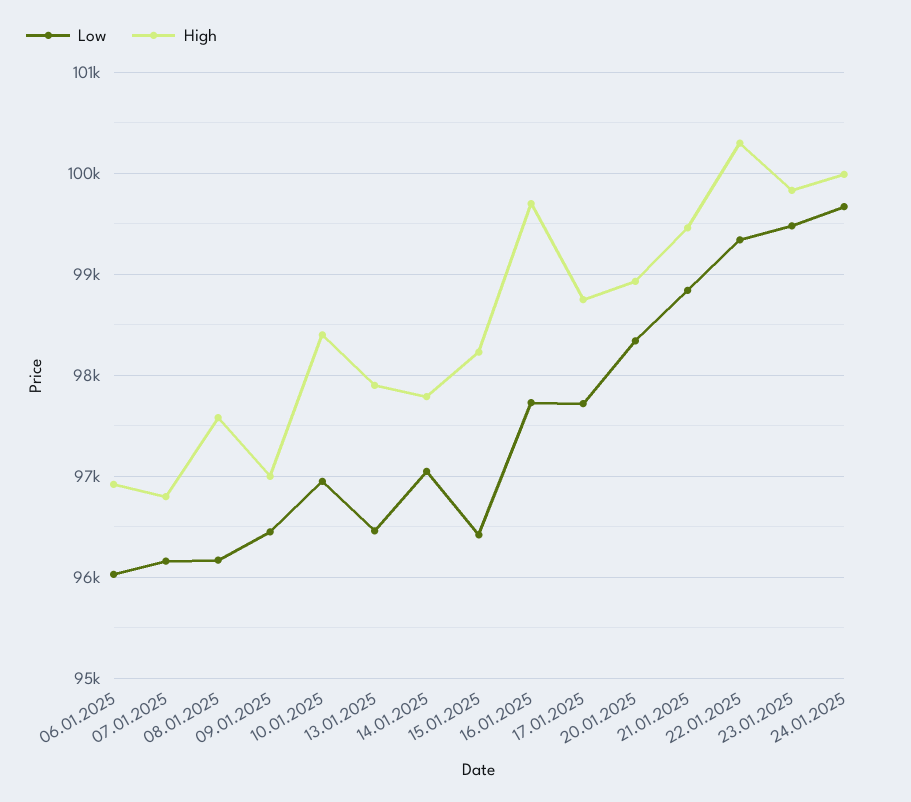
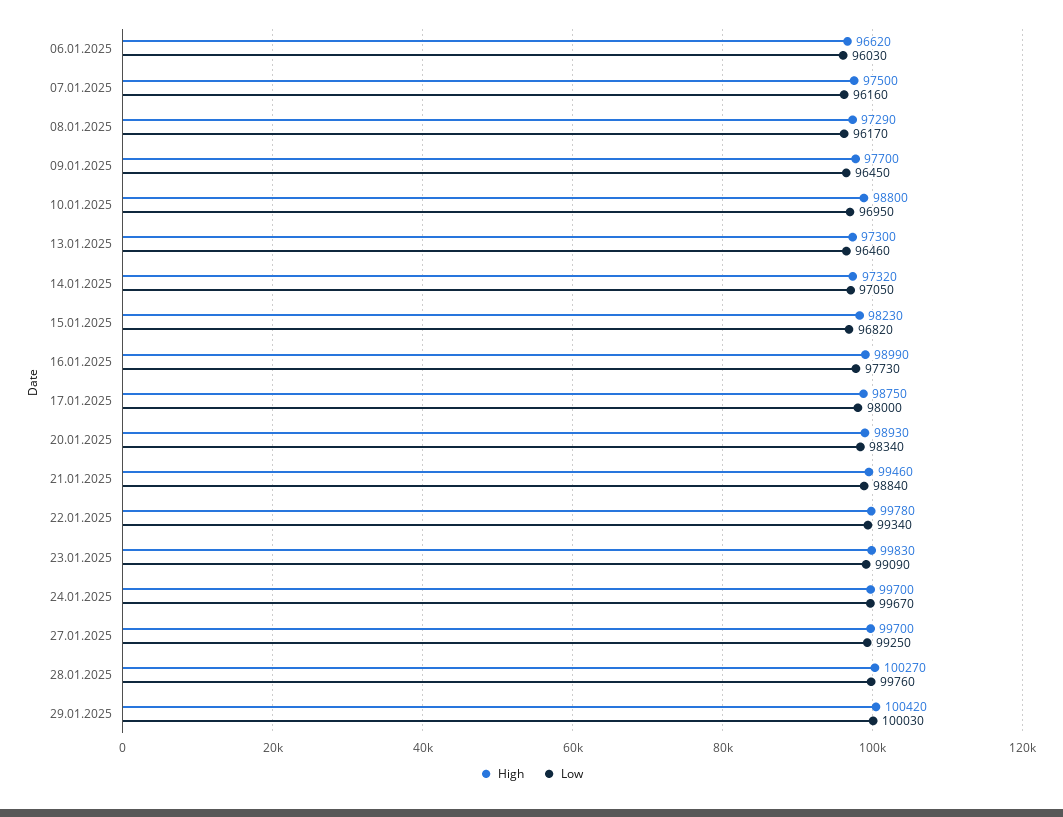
High, 06.01.2025: 96900 -> 96620
High, 07.01.2025: 96800 -> 97500
High, 08.01.2025: 97600 -> 97290
High, 09.01.2025: 97000 -> 97700
High, 10.01.2025: 98400 -> 98800
High, 13.01.2025: 97900 -> 97300
High, 14.01.2025: 97800 -> 97320
Low, 15.01.2025: 96400 -> 96820
High, 16.01.2025: 99700 -> 98990
Low, 17.01.2025: 97700 -> 98000
High, 22.01.2025: 100300 -> 99780
Low, 23.01.2025: 99500 -> 99090
High, 24.01.2025: 100000 -> 99700
High, 27.01.2025: none -> 99700
Low, 27.01.2025: none -> 99250
High, 28.01.2025: none -> 100270
Low, 28.01.2025: none -> 99760
High, 29.01.2025: none -> 100420
Low, 29.01.2025: none -> 100030

